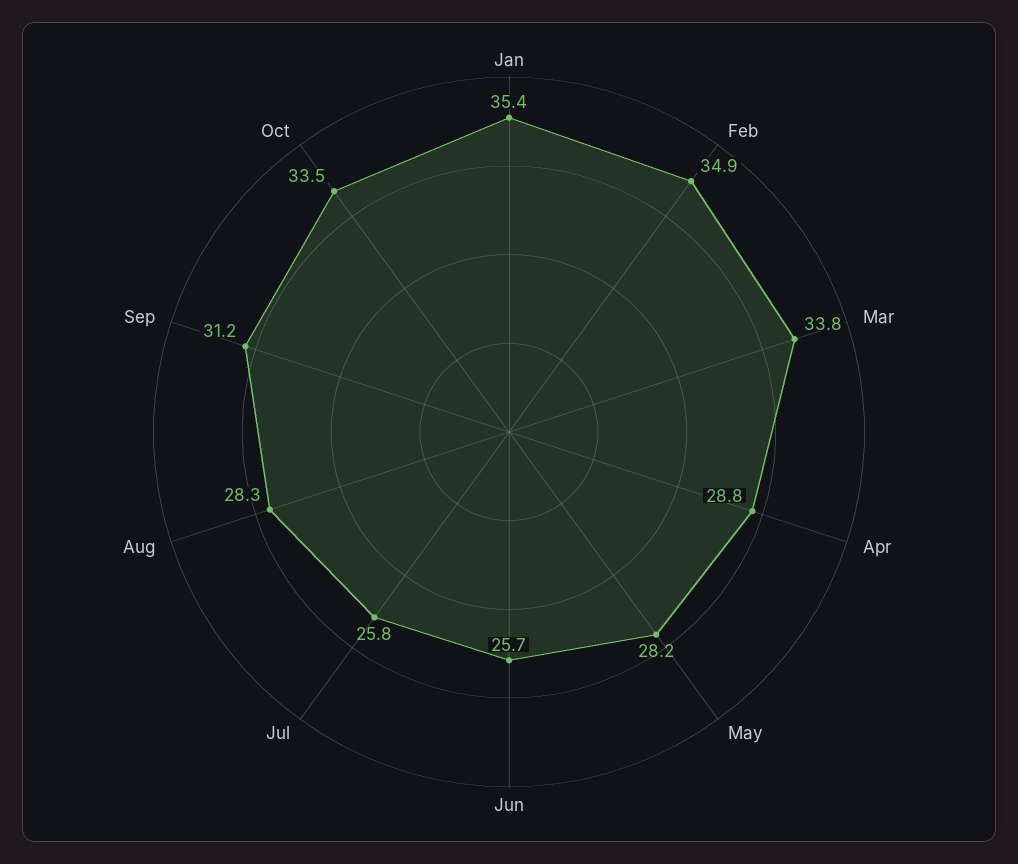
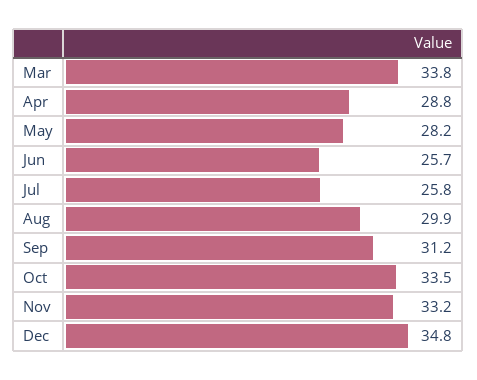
Jan: 35.4 -> none
Feb: 34.9 -> none
Aug: 28.3 -> 29.9
Nov: none -> 33.2
Dec: none -> 34.8

